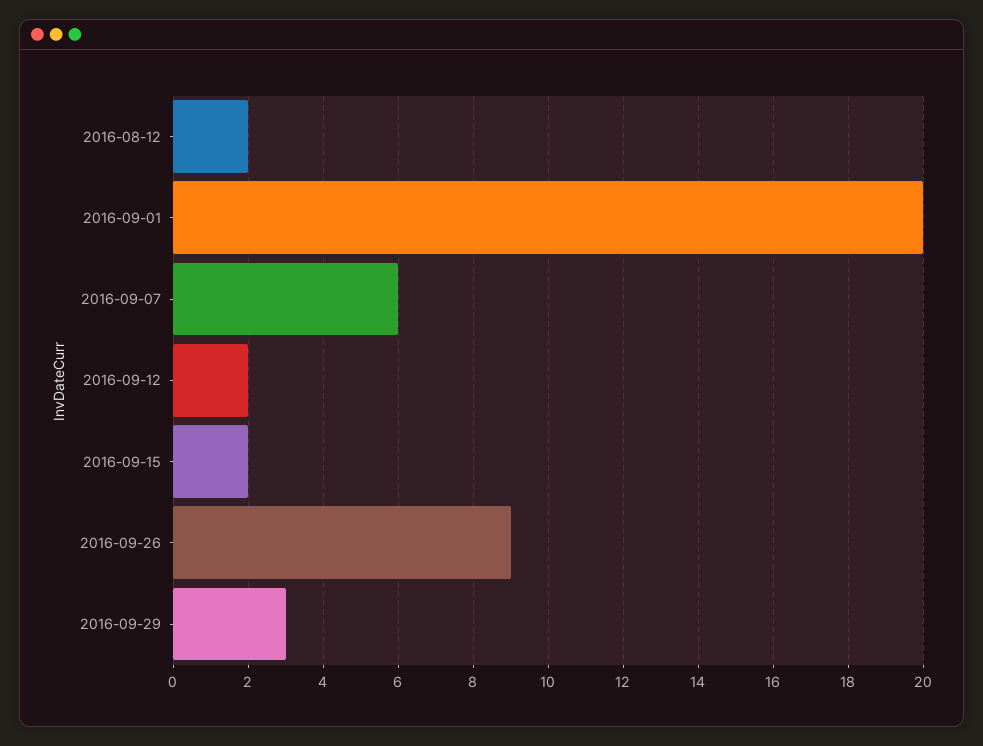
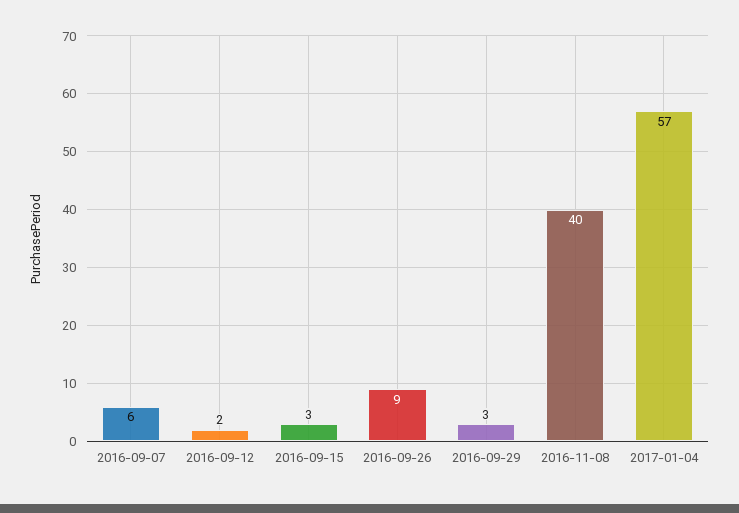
2016-08-12: 2 -> none
2016-09-01: 20 -> none
2016-09-15: 2 -> 3
2016-11-08: none -> 40
2017-01-04: none -> 57

